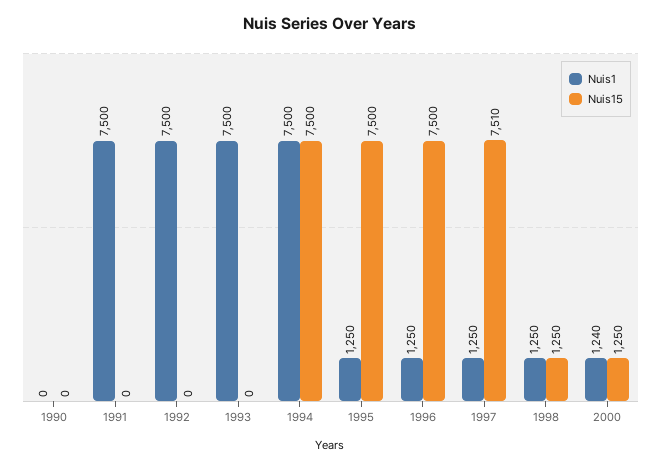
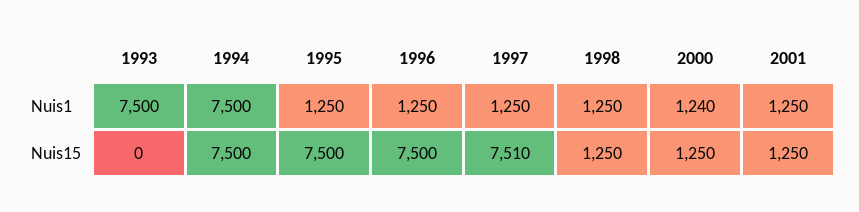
Nuis1, 1990: 0 -> none
Nuis15, 1990: 0 -> none
Nuis1, 1991: 7500 -> none
Nuis15, 1991: 0 -> none
Nuis1, 1992: 7500 -> none
Nuis15, 1992: 0 -> none
Nuis1, 2001: none -> 1250
Nuis15, 2001: none -> 1250

